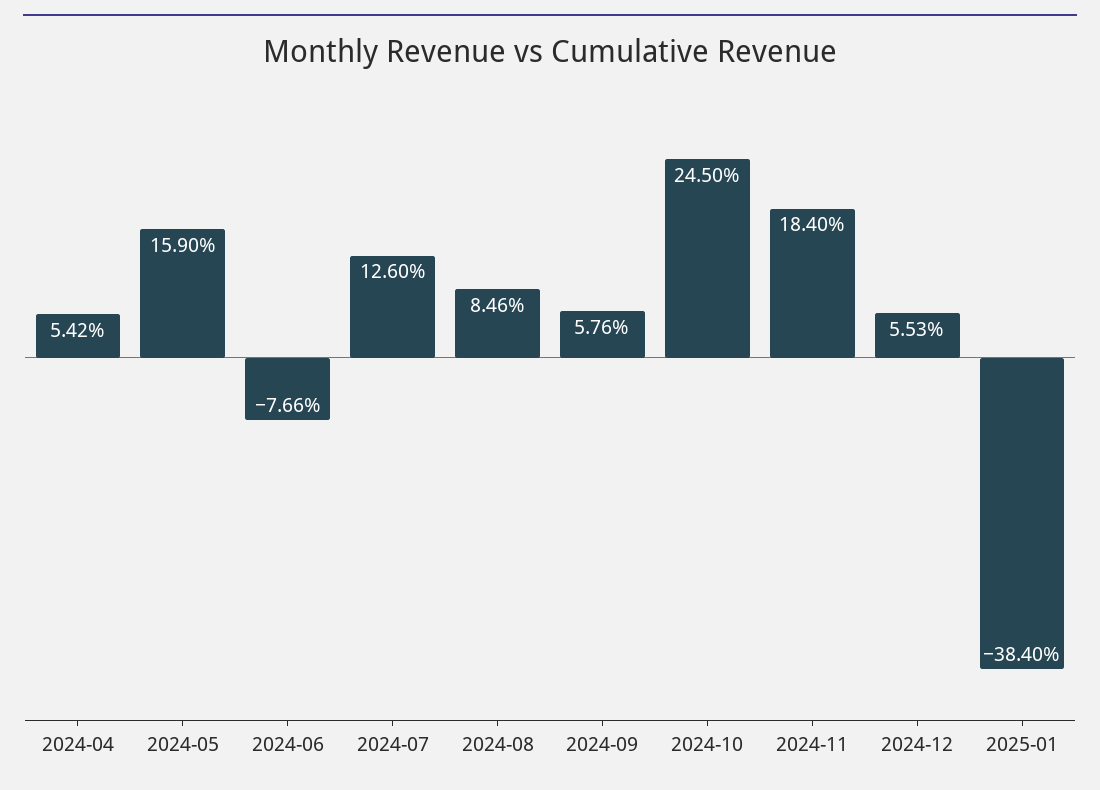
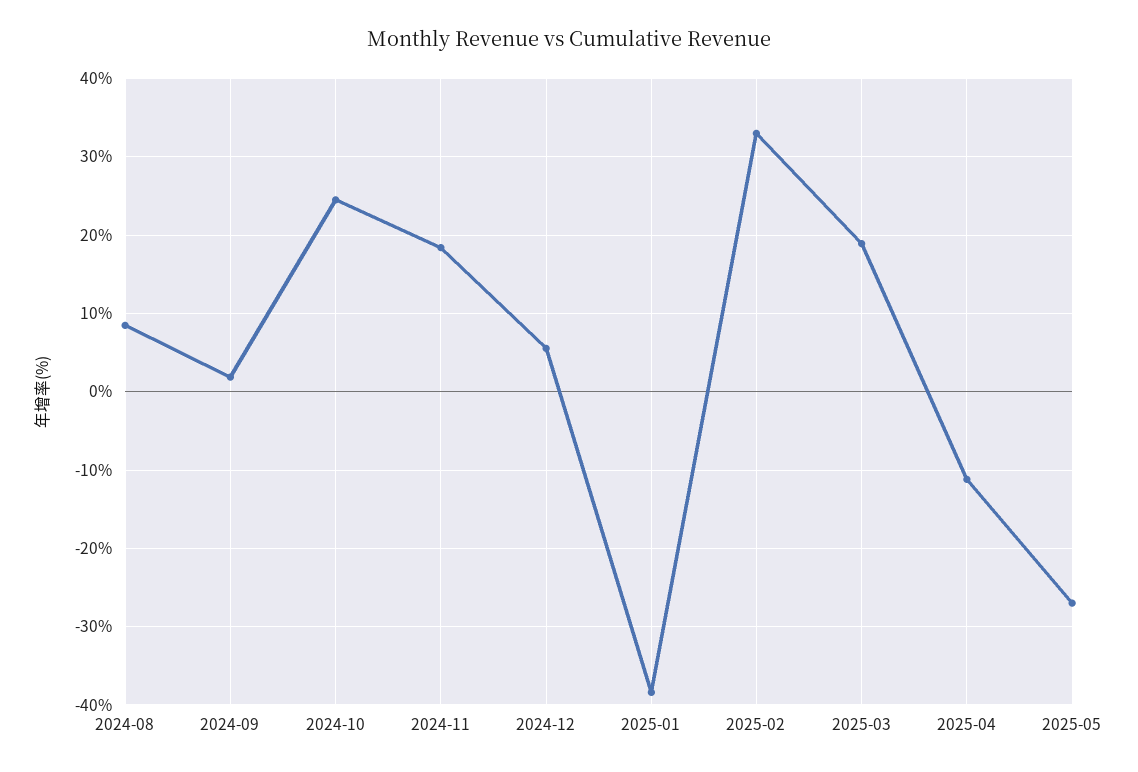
2024-04: 5.42 -> none
2024-05: 15.9 -> none
2024-06: -7.66 -> none
2024-07: 12.6 -> none
2024-09: 5.76 -> 2
2025-02: none -> 33
2025-03: none -> 19
2025-04: none -> -11
2025-05: none -> -27

